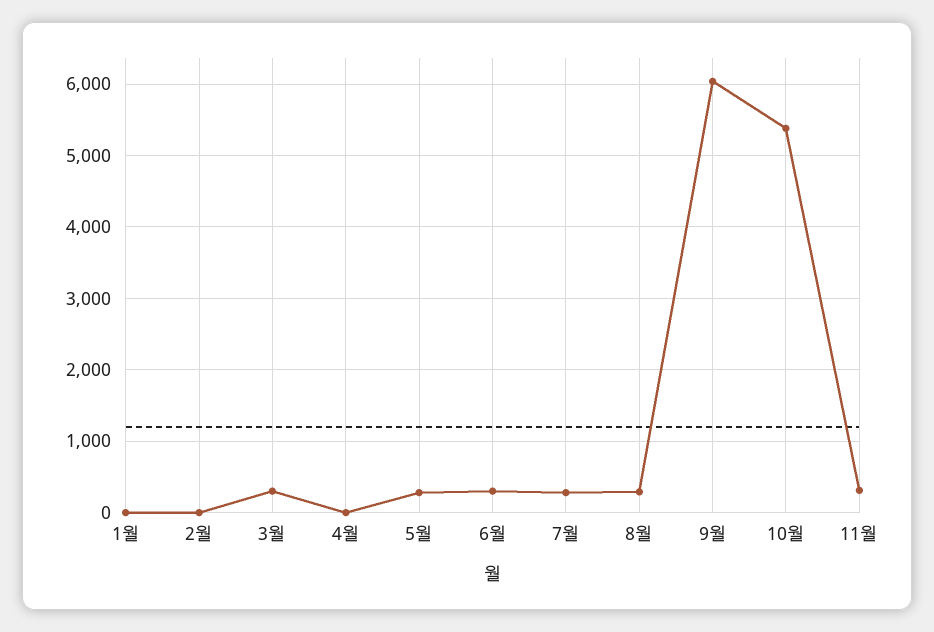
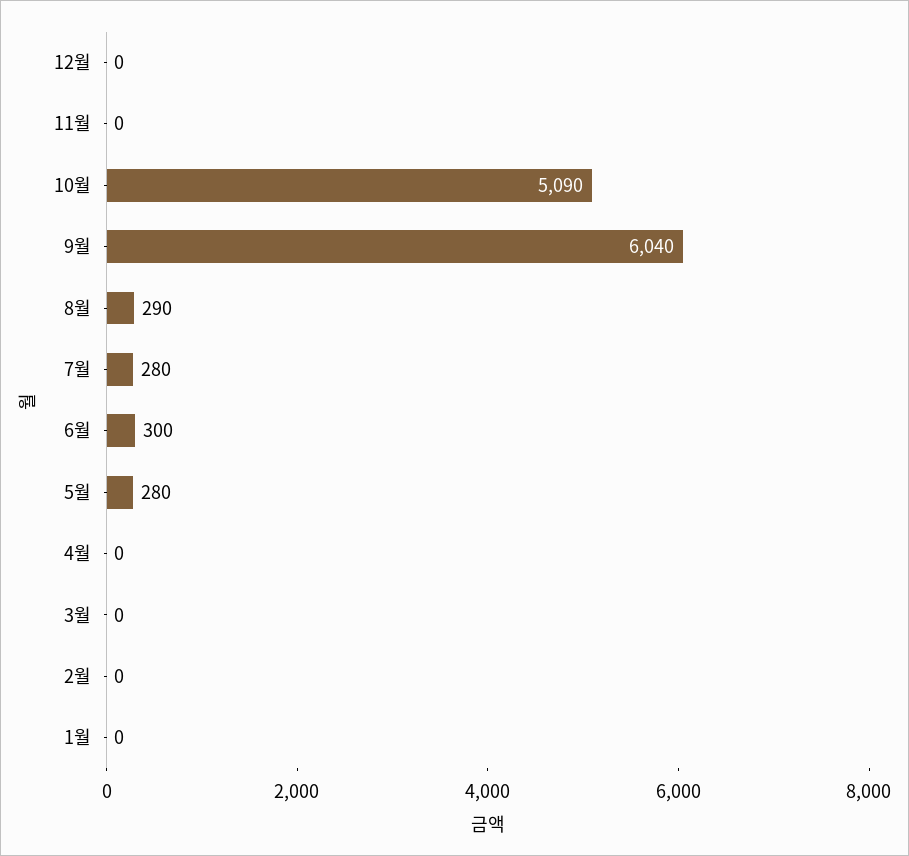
3월: 300 -> 0
10월: 5400 -> 5090
11월: 300 -> 0
12월: none -> 0

